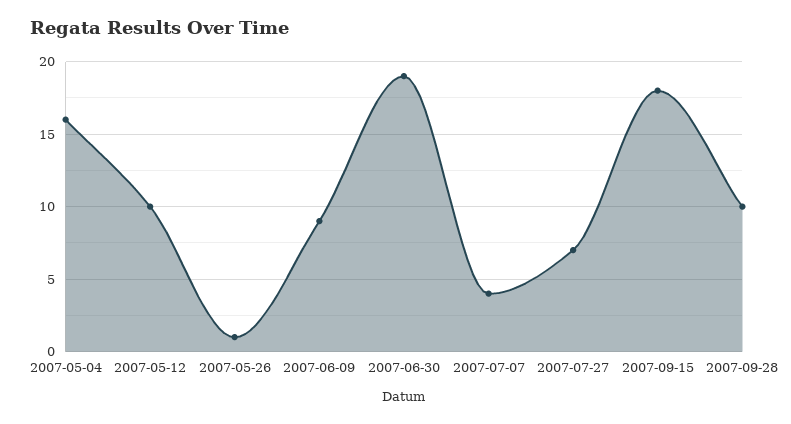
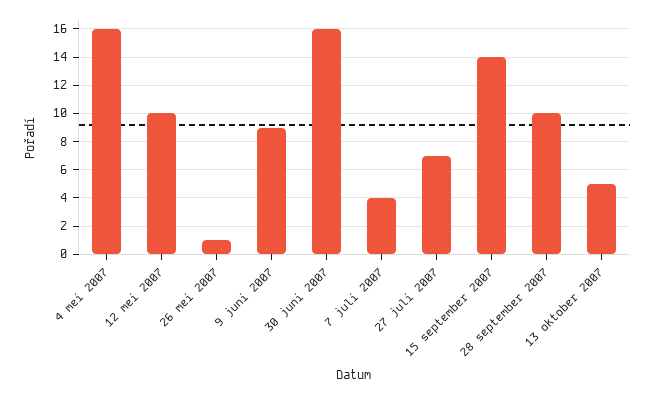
2007-06-30: 19 -> 16
2007-09-15: 18 -> 14
13 oktober 2007: none -> 5

